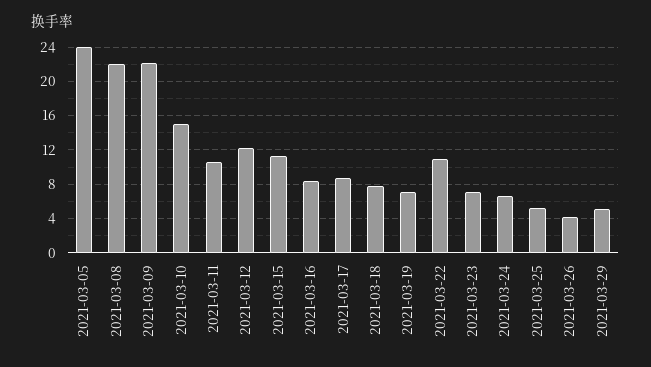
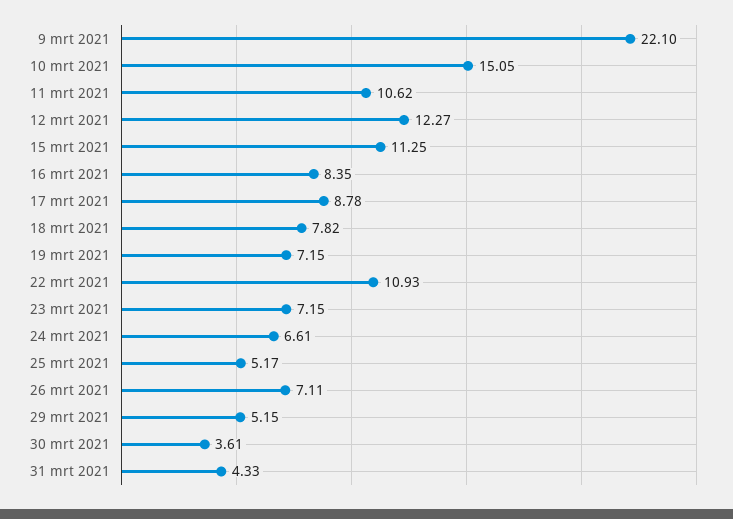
2021-03-05: 24 -> none
2021-03-08: 22 -> none
2021-03-26: 4 -> 7.11
30 mrt 2021: none -> 3.61
31 mrt 2021: none -> 4.33

